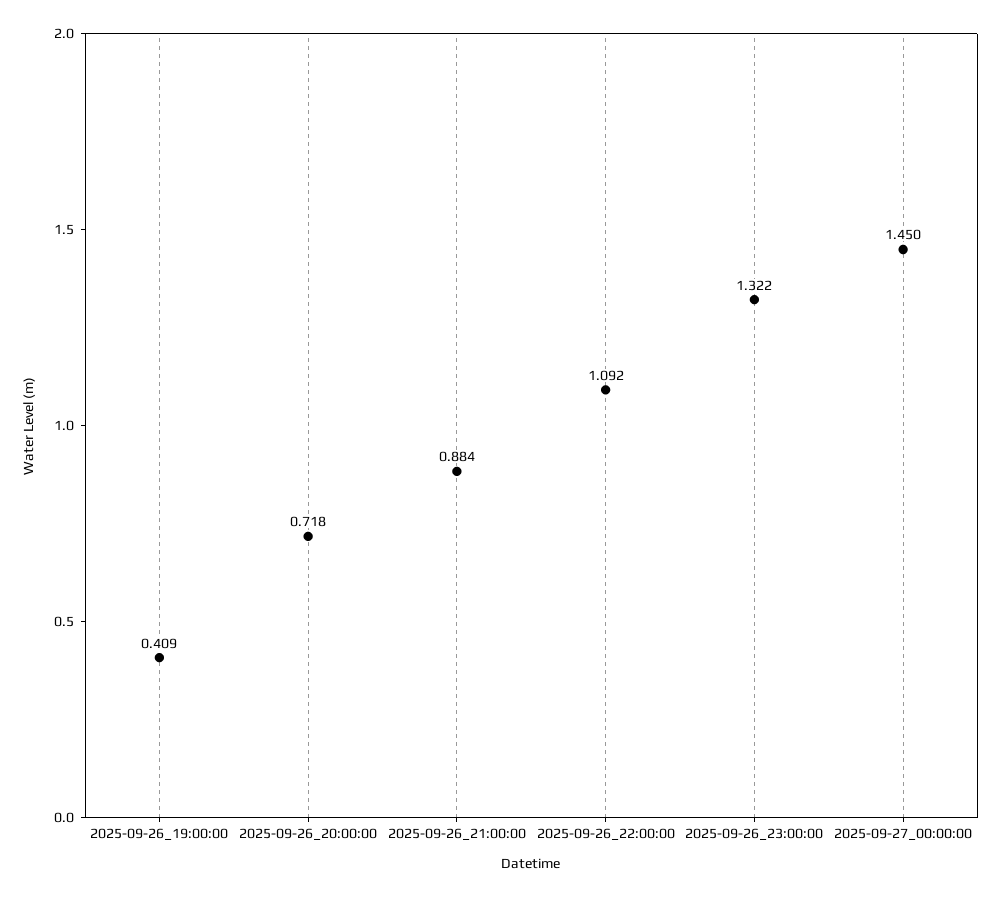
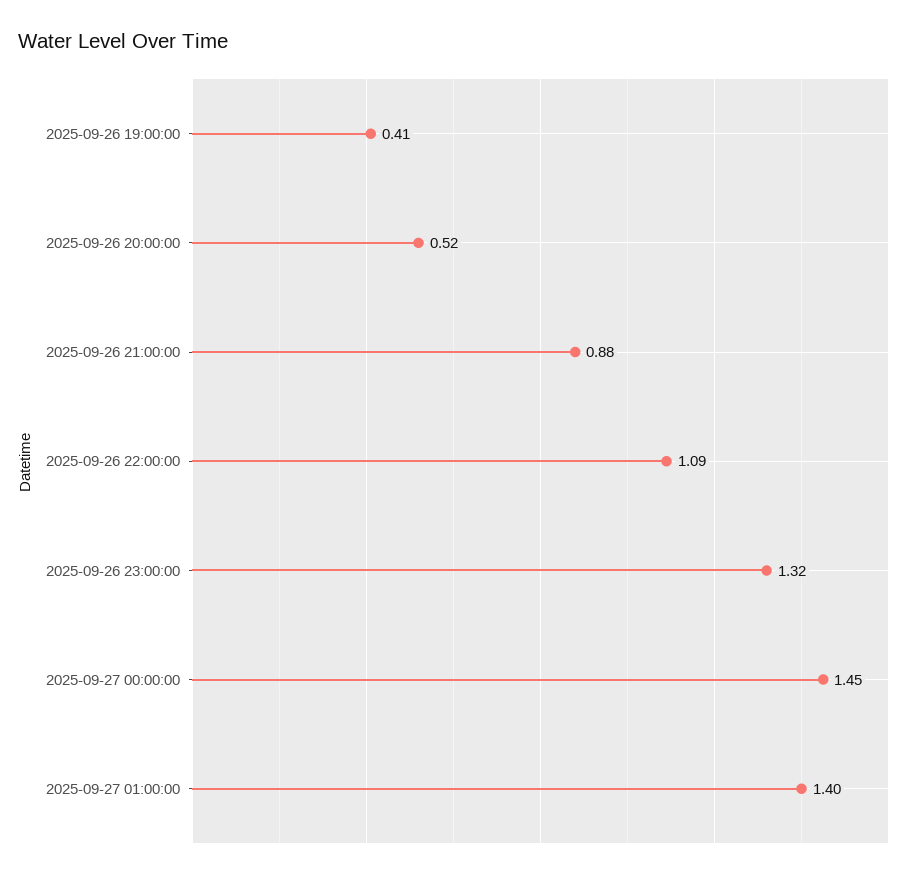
2025-09-26_20:00:00: 0.718 -> 0.52
2025-09-27 01:00:00: none -> 1.4

